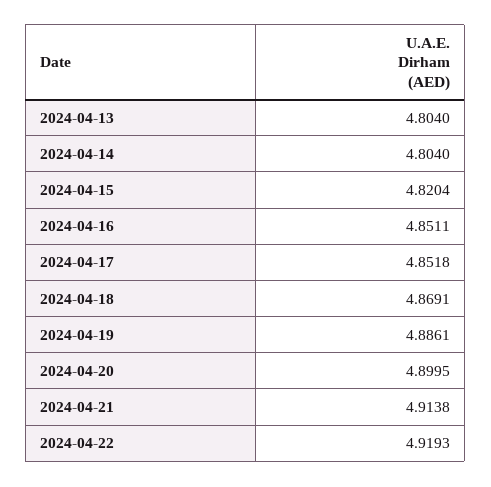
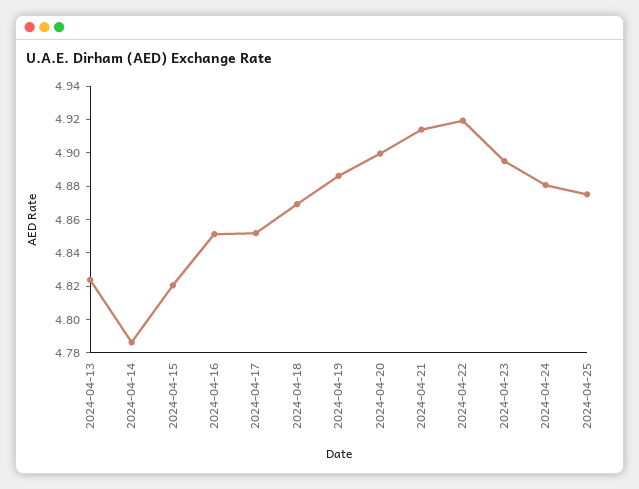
2024-04-13: 4.804 -> 4.825
2024-04-14: 4.804 -> 4.785
2024-04-23: none -> 4.895
2024-04-24: none -> 4.88
2024-04-25: none -> 4.875

